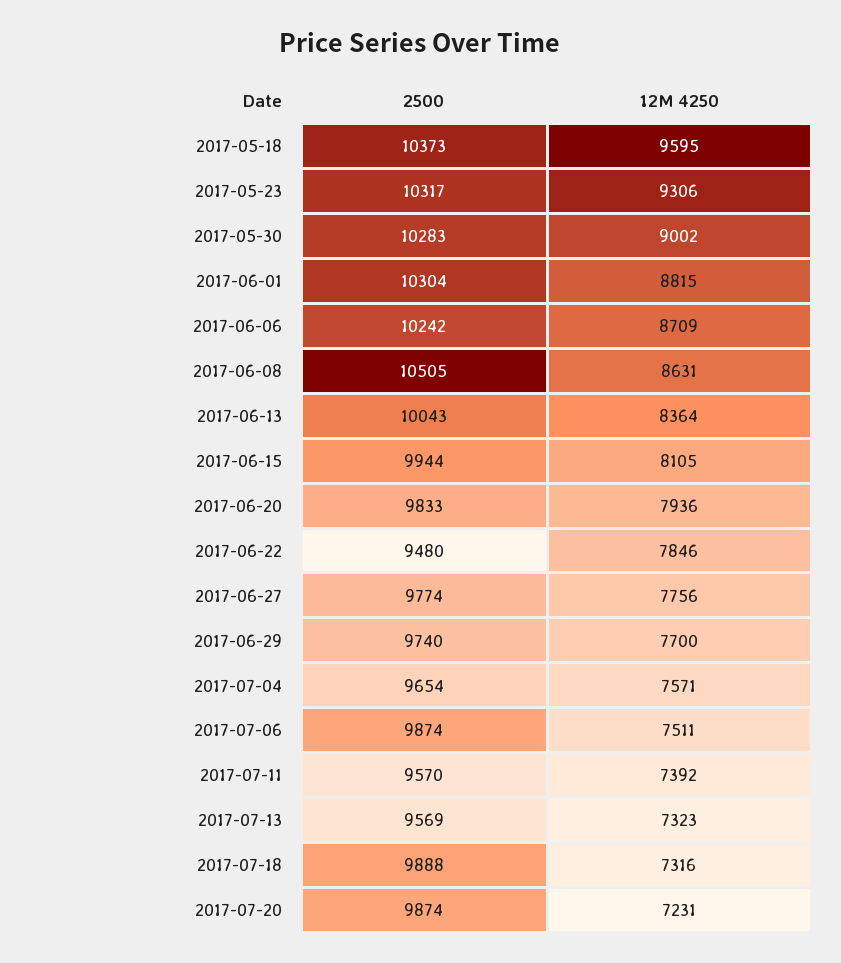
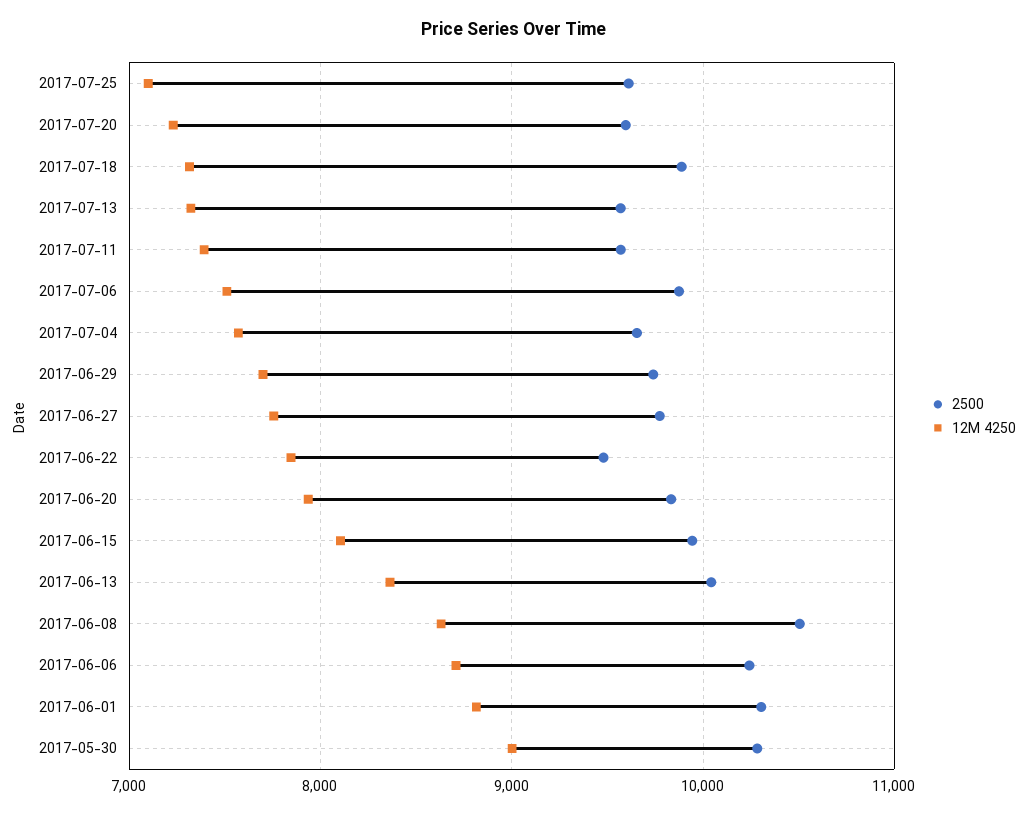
2500, 2017-05-18: 10373 -> none
12M 4250, 2017-05-18: 9595 -> none
2500, 2017-05-23: 10317 -> none
12M 4250, 2017-05-23: 9306 -> none
2500, 2017-07-20: 9874 -> 9600
2500, 2017-07-25: none -> 9600
12M 4250, 2017-07-25: none -> 7100

